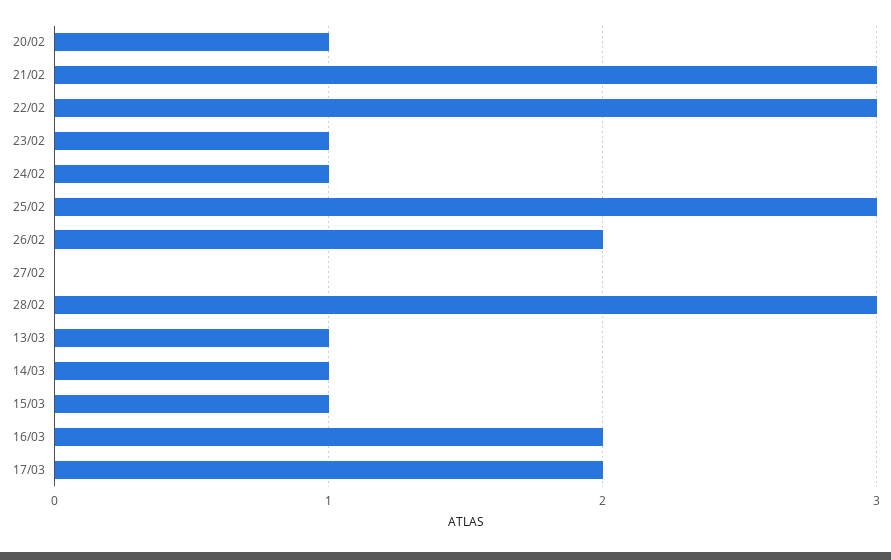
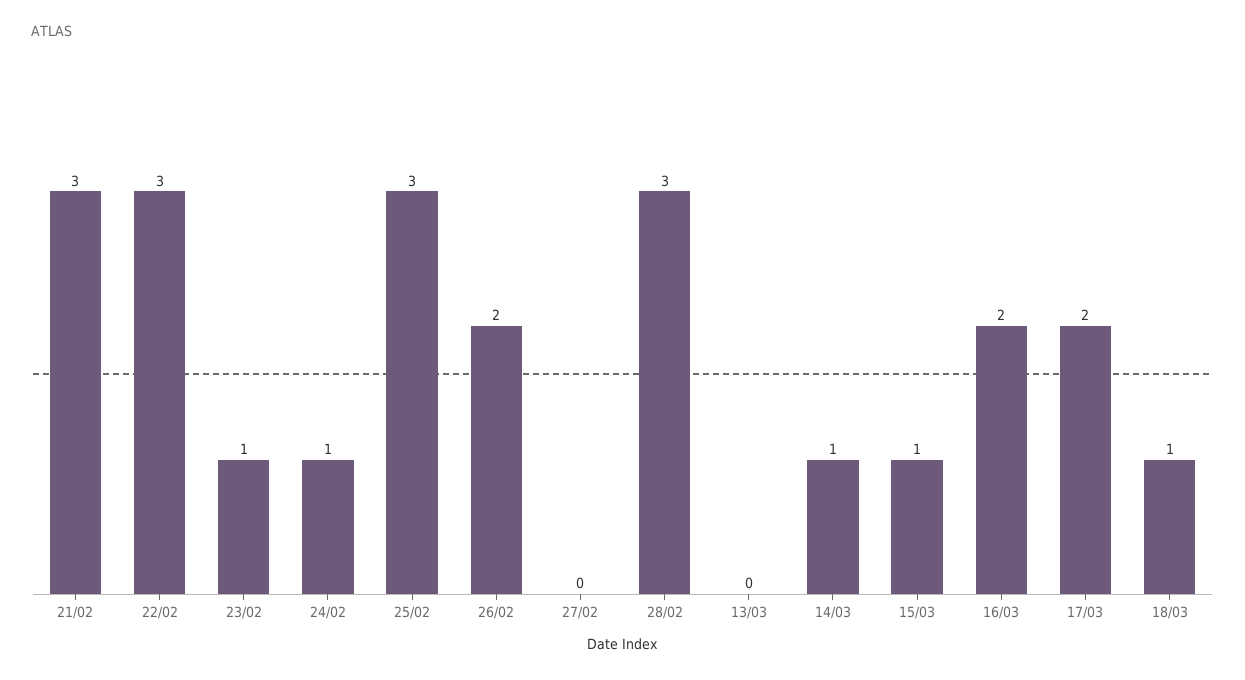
20/02: 1 -> none
13/03: 1 -> 0
18/03: none -> 1

